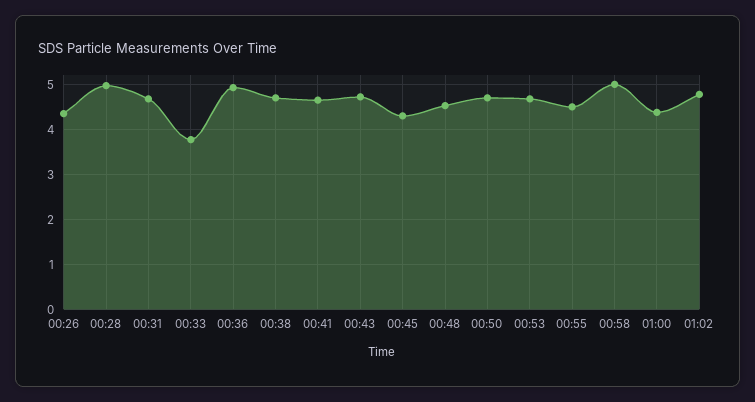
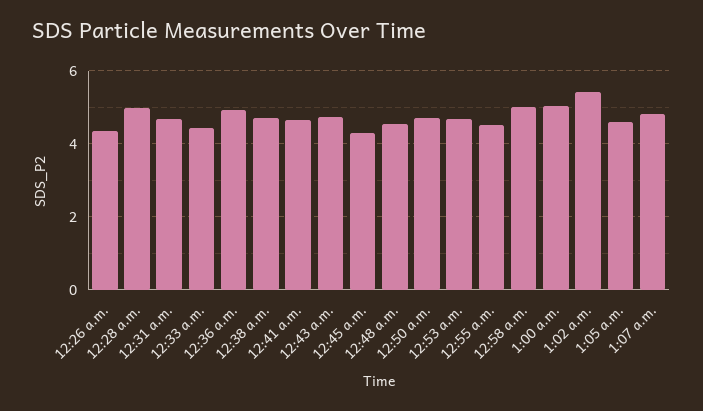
00:33: 3.8 -> 4.4
01:00: 4.4 -> 5
01:02: 4.8 -> 5.4
1:05 a.m.: none -> 4.6
1:07 a.m.: none -> 4.8

